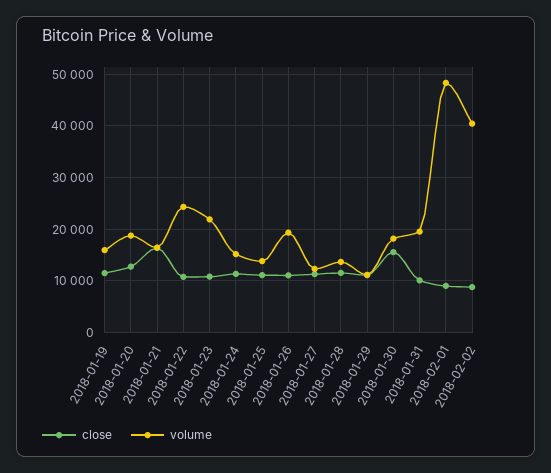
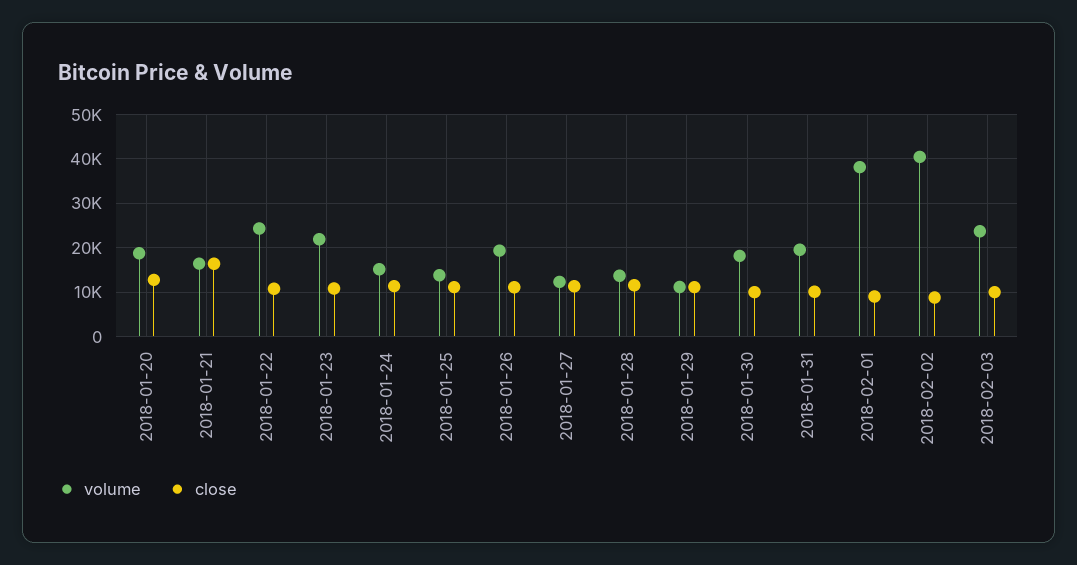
close, 2018-01-19: 12000 -> none
volume, 2018-01-19: 16000 -> none
close, 2018-01-30: 16000 -> 10000
volume, 2018-02-01: 48000 -> 38000
volume, 2018-02-03: none -> 24000
close, 2018-02-03: none -> 10000

